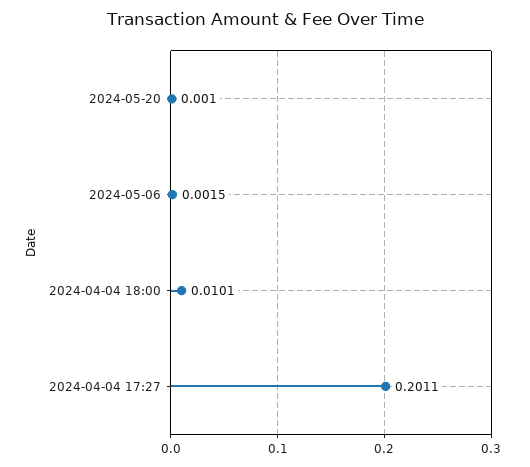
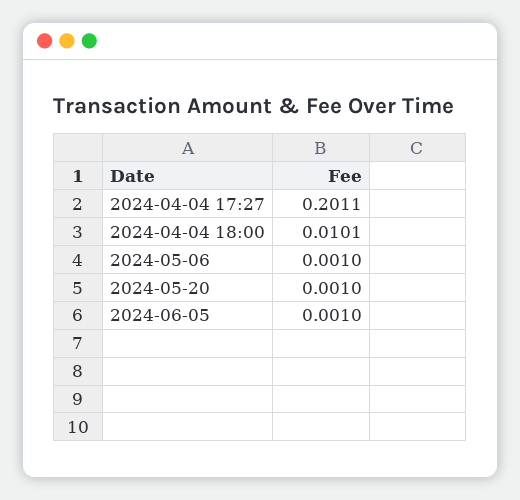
2024-05-06: 0.0015 -> 0.001
2024-06-05: none -> 0.001

